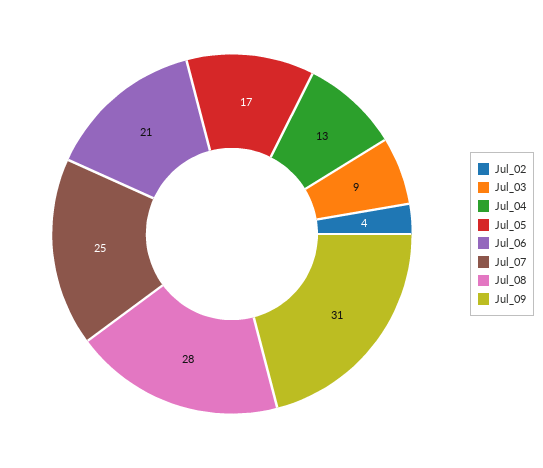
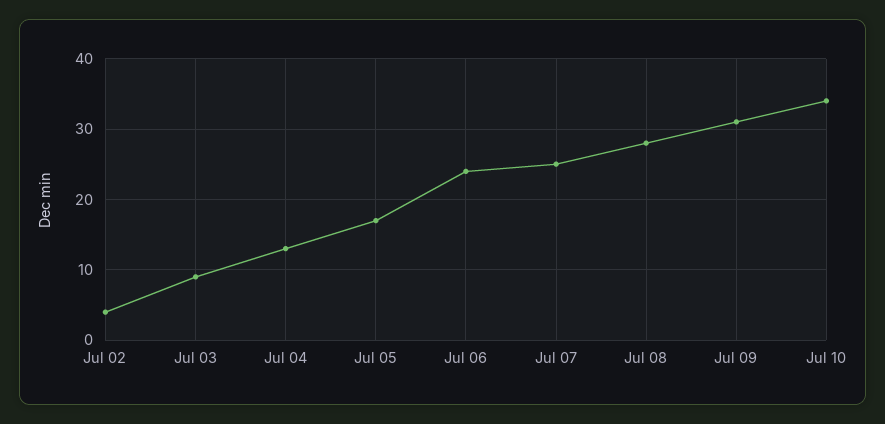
Jul_06: 21 -> 24
Jul 10: none -> 34

